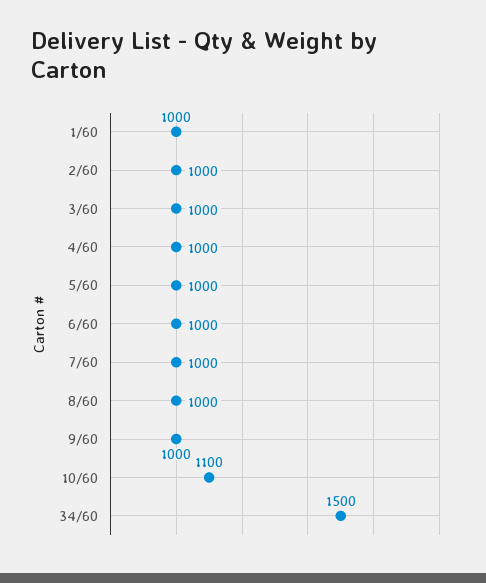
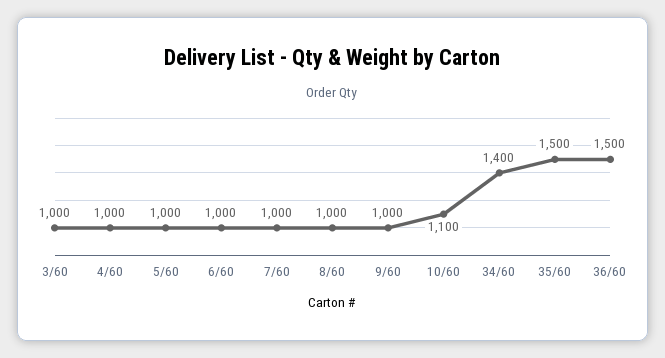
1/60: 1000 -> none
2/60: 1000 -> none
34/60: 1500 -> 1400
35/60: none -> 1500
36/60: none -> 1500

